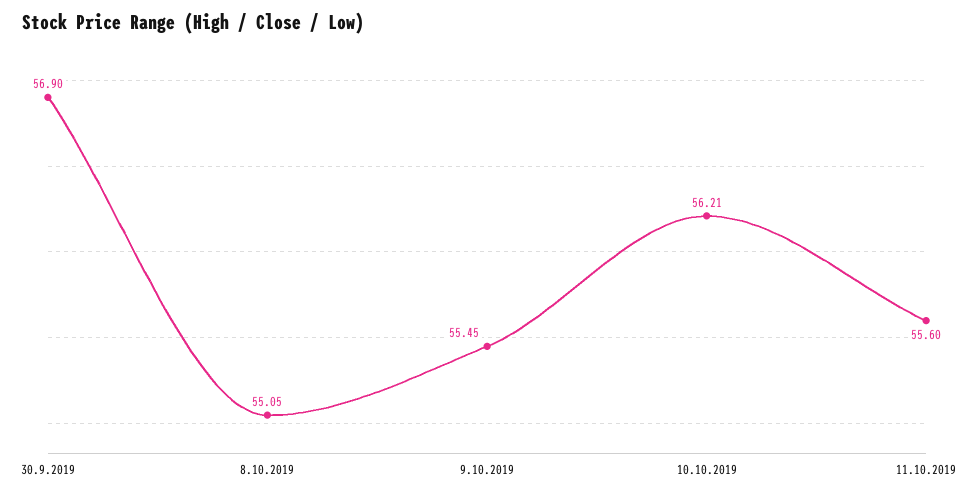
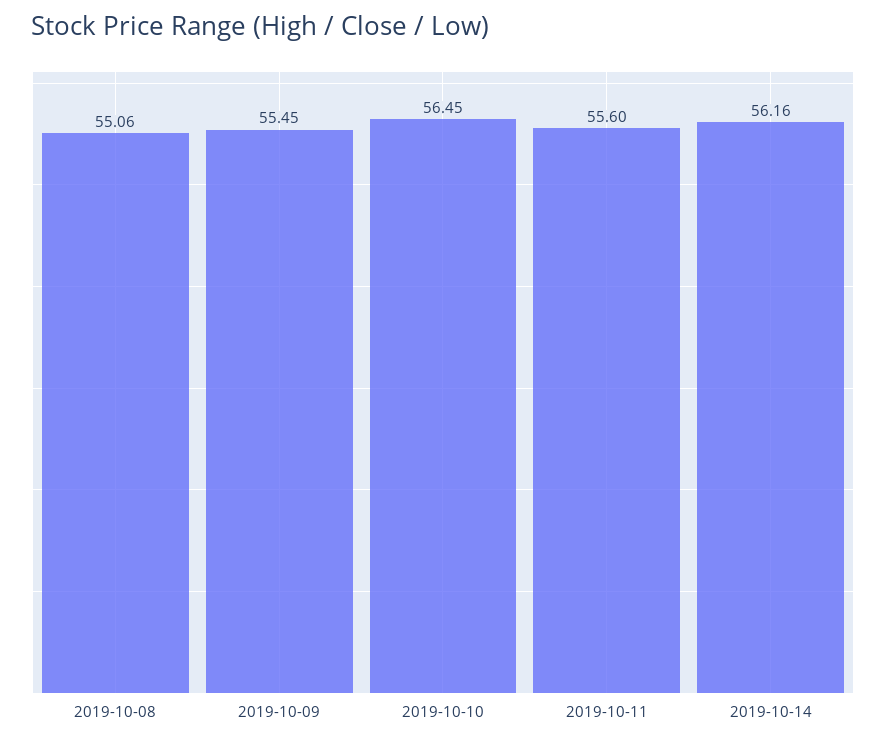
30.9.2019: 56.9 -> none
8.10.2019: 55.05 -> 55.06
10.10.2019: 56.21 -> 56.45
2019-10-14: none -> 56.16

